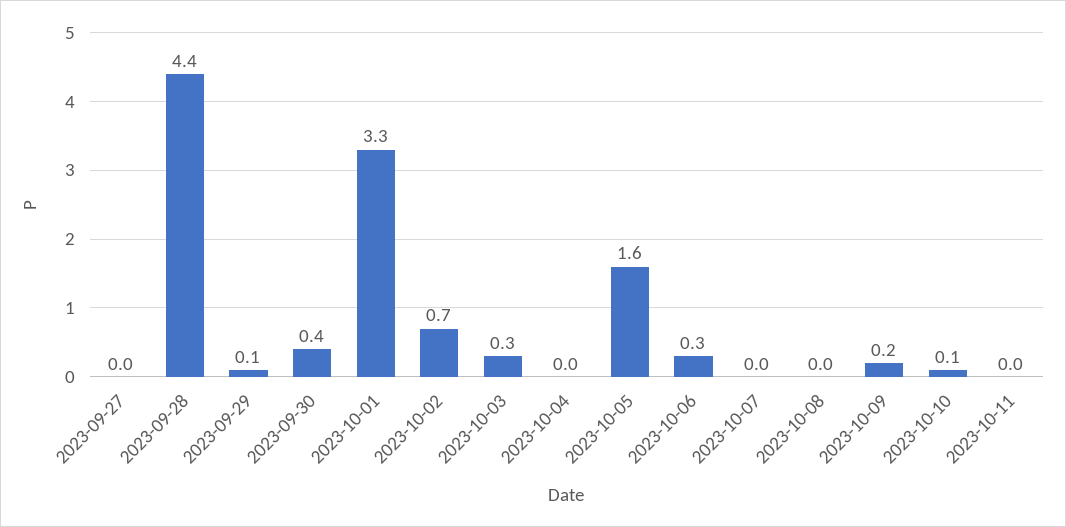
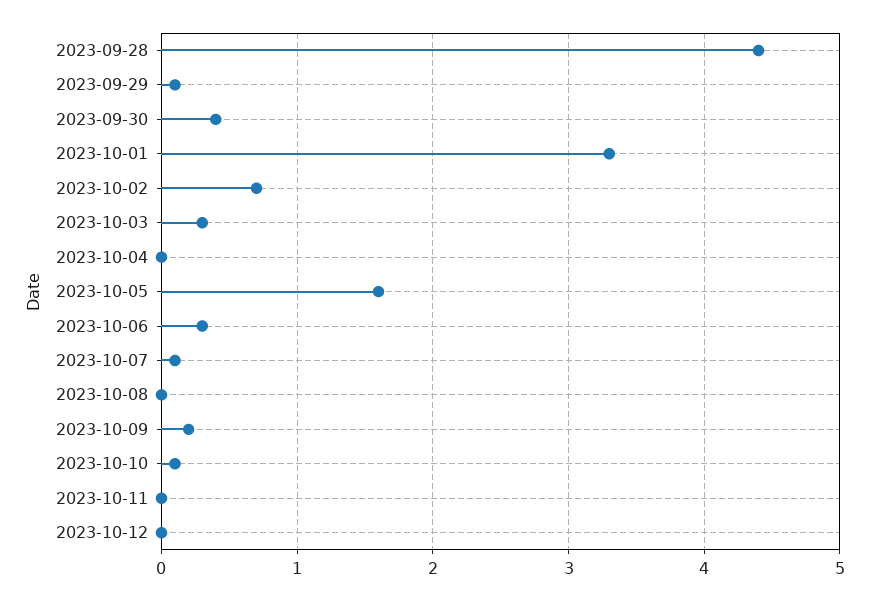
2023-09-27: 0 -> none
2023-10-07: 0 -> 0.1
2023-10-12: none -> 0

